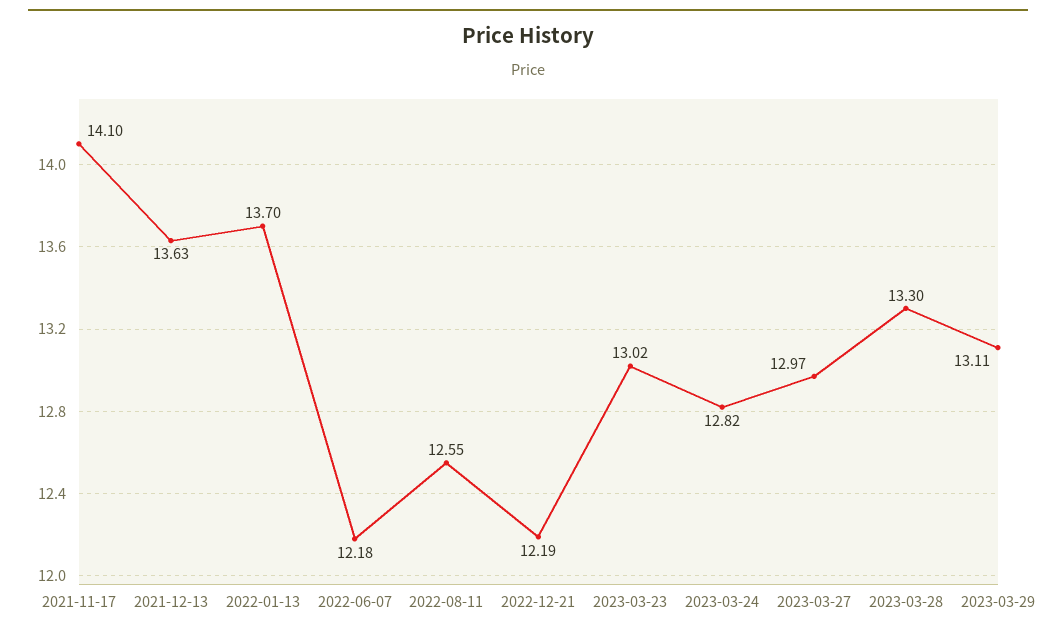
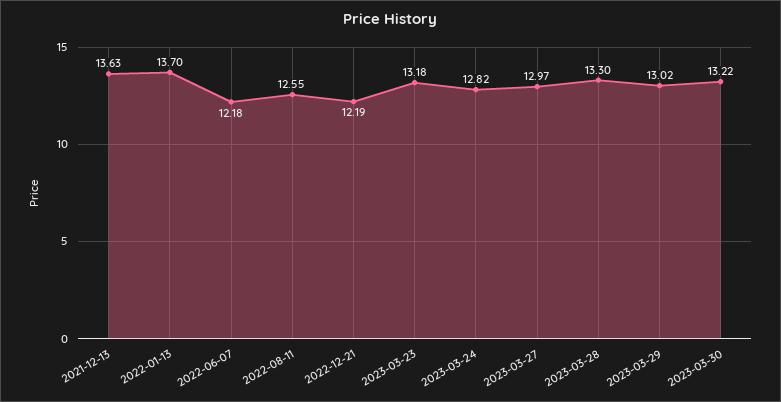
2021-11-17: 14.1 -> none
2023-03-23: 13.02 -> 13.18
2023-03-29: 13.11 -> 13.02
2023-03-30: none -> 13.22

